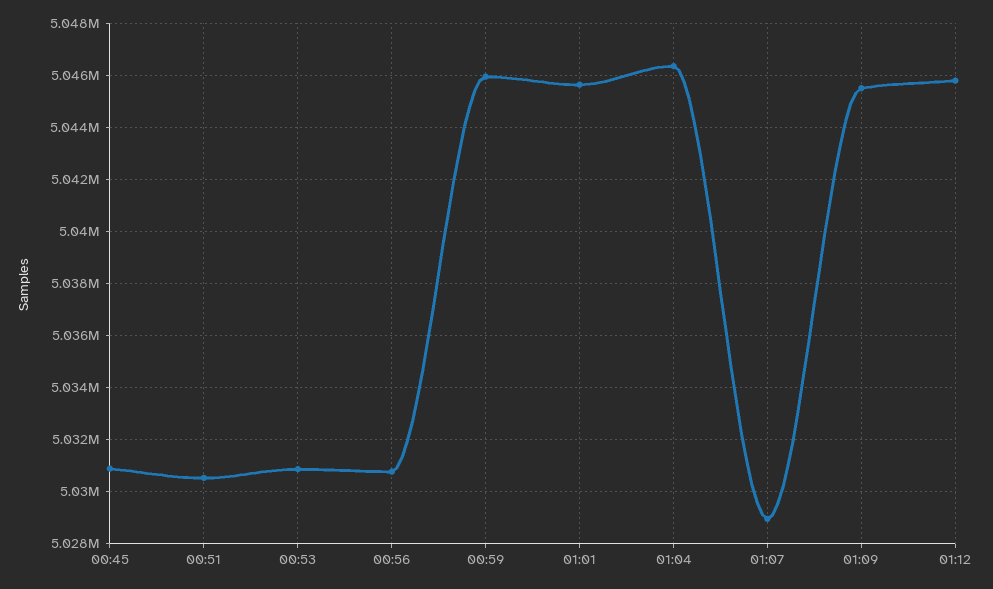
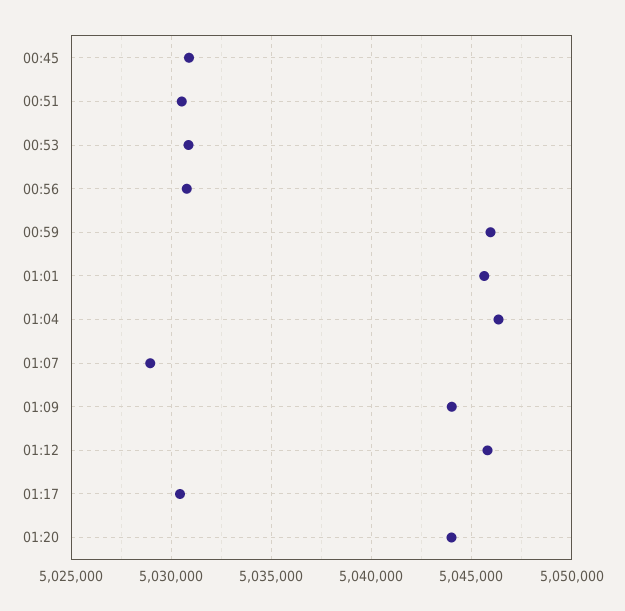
01:09: 5045500 -> 5044000
01:17: none -> 5030500
01:20: none -> 5044000

